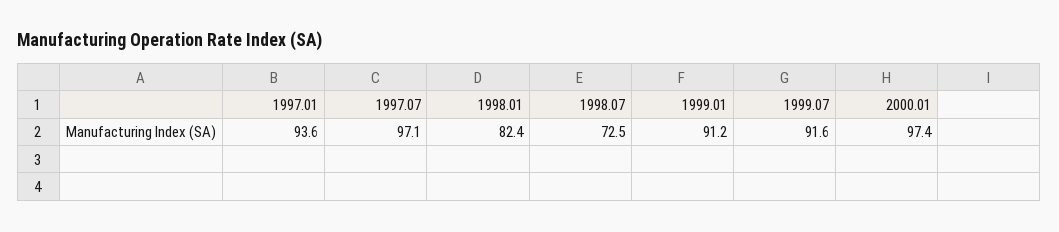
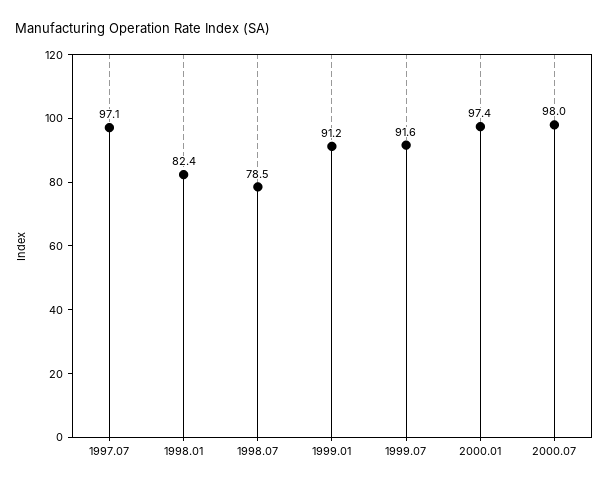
1997.01: 93.6 -> none
1998.07: 72.5 -> 78.5
2000.07: none -> 98

